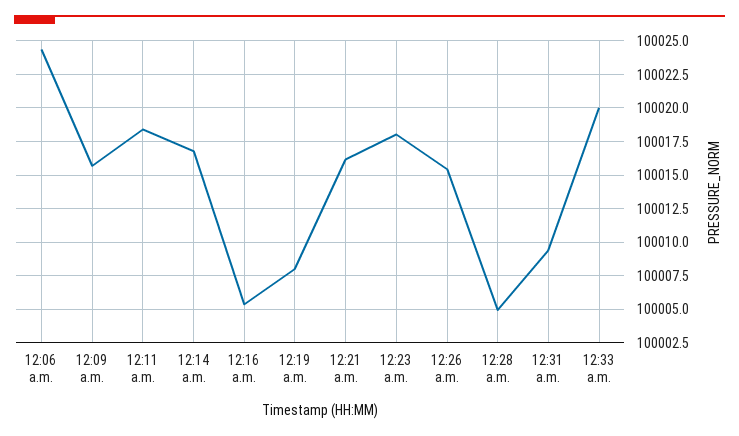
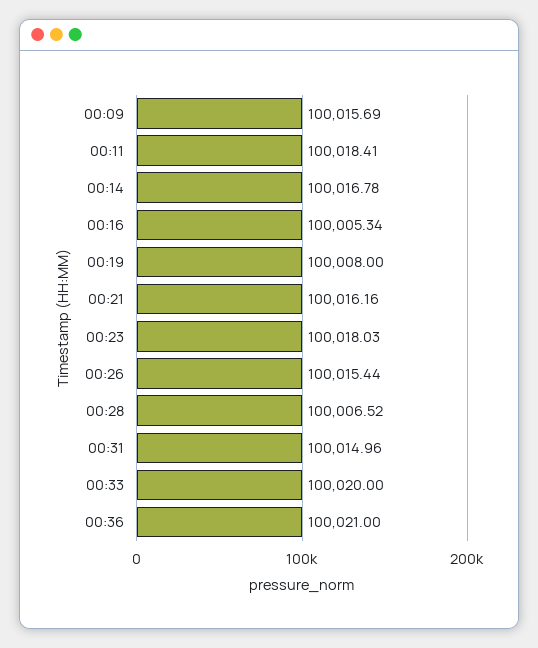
12:06 a.m.: 100024.5 -> none
12:28 a.m.: 100005 -> 100006.52
12:31 a.m.: 100009.5 -> 100014.96
00:36: none -> 100021

